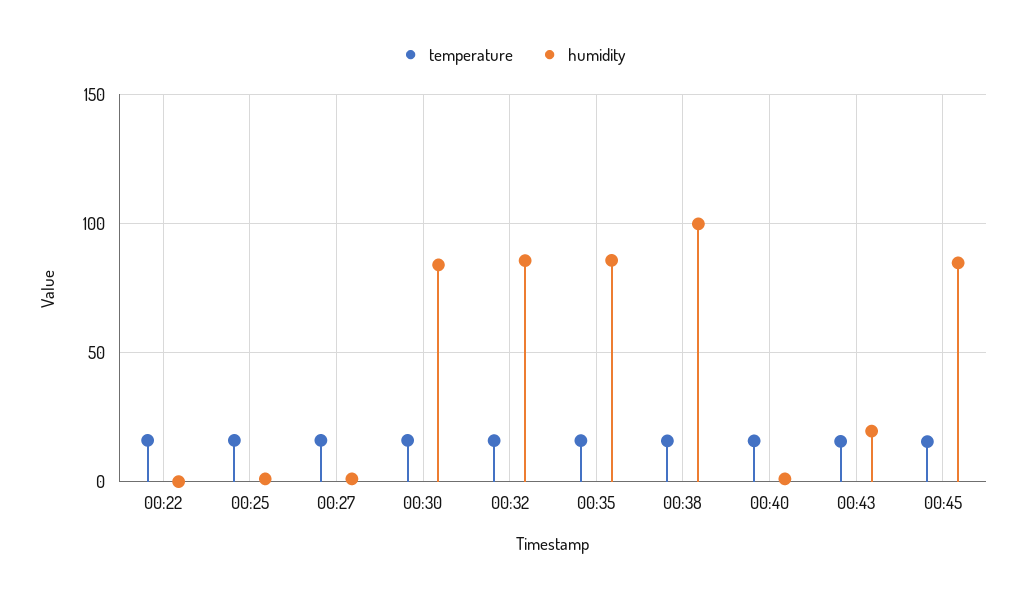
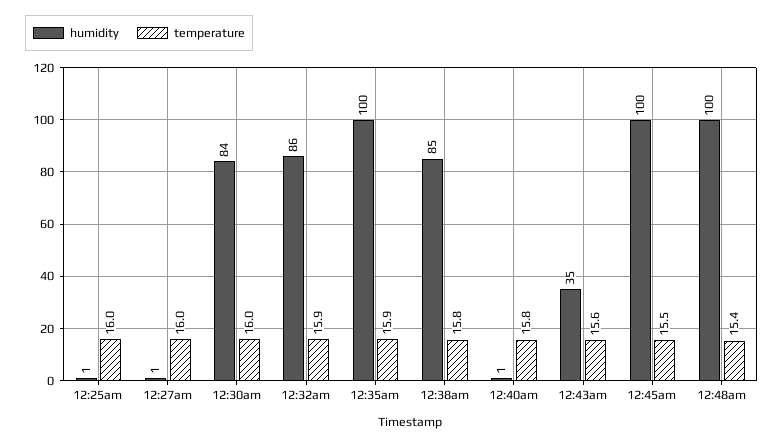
temperature, 00:22: 15 -> none
humidity, 00:22: 0 -> none
humidity, 00:35: 85 -> 100
humidity, 00:38: 100 -> 85
humidity, 00:43: 20 -> 35
humidity, 00:45: 85 -> 100
humidity, 12:48am: none -> 100
temperature, 12:48am: none -> 15.4

